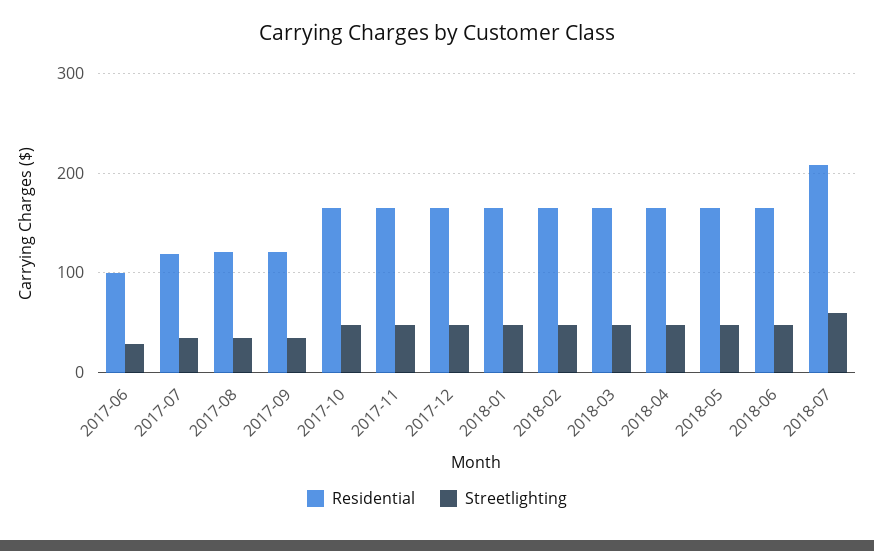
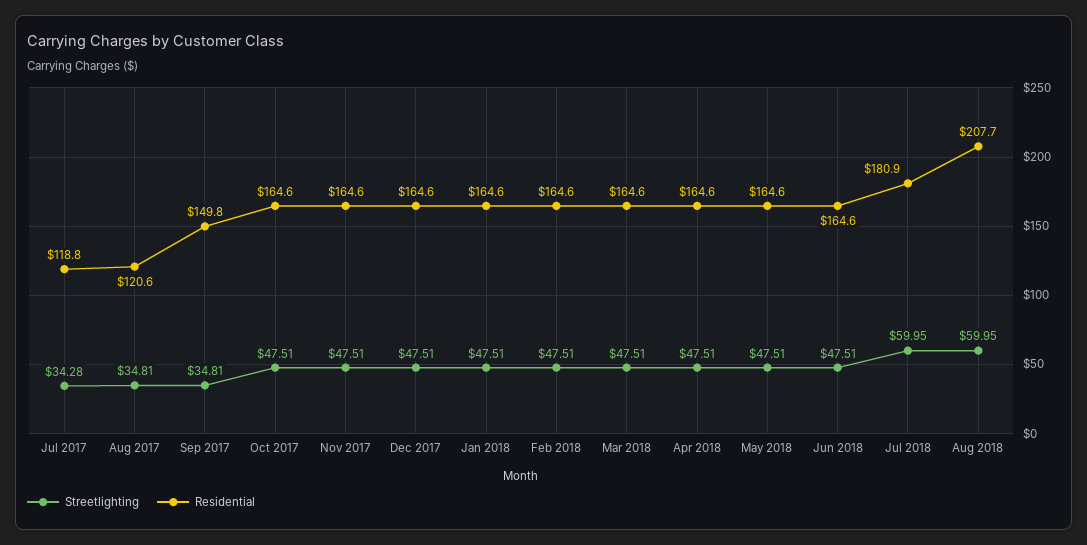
Residential, 2017-06: 100 -> none
Streetlighting, 2017-06: 30 -> none
Residential, 2017-09: 120 -> 149.8
Residential, 2018-07: 210 -> 180.9
Streetlighting, Aug 2018: none -> 59.95
Residential, Aug 2018: none -> 207.7

